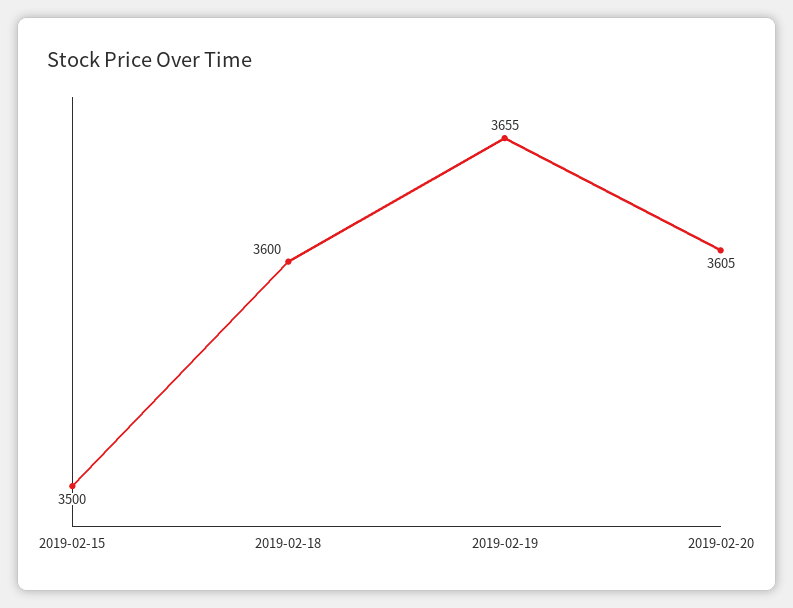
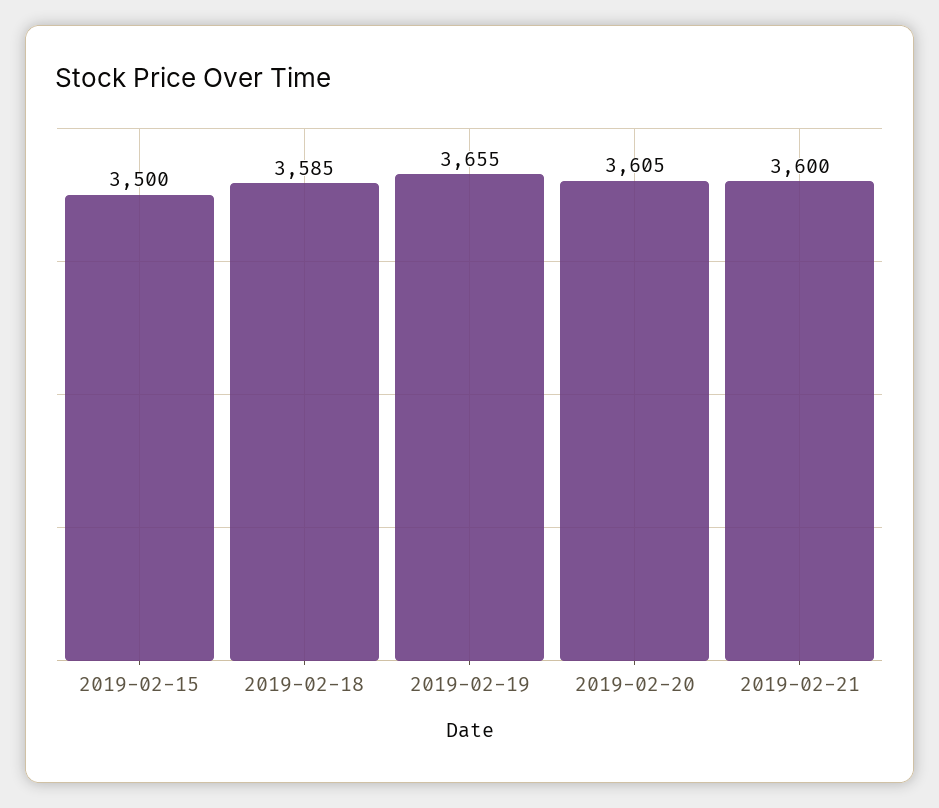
2019-02-18: 3600 -> 3585
2019-02-21: none -> 3600

